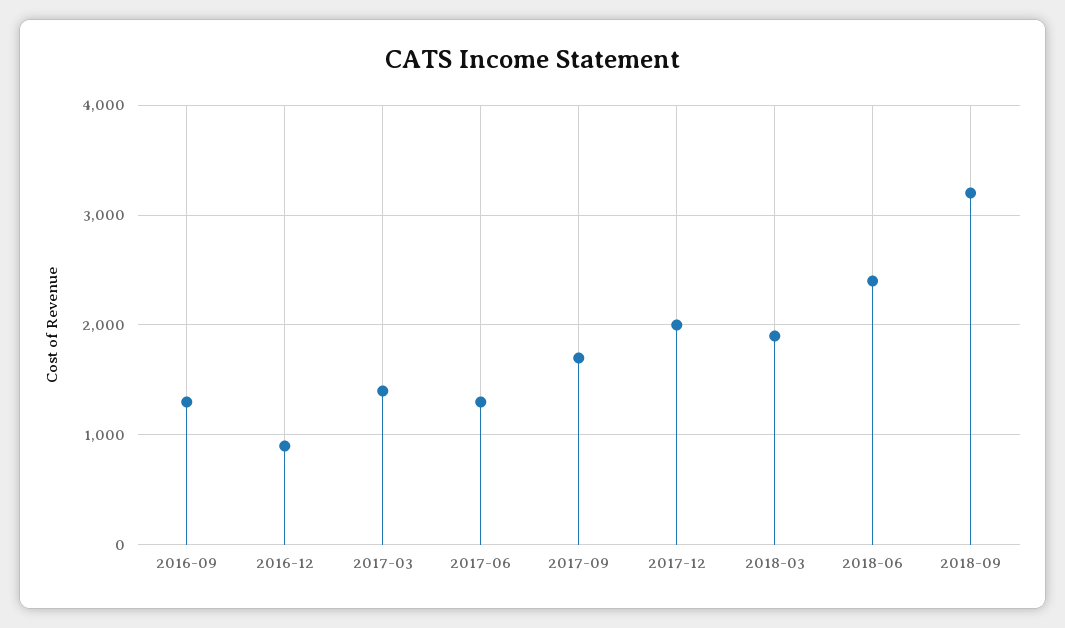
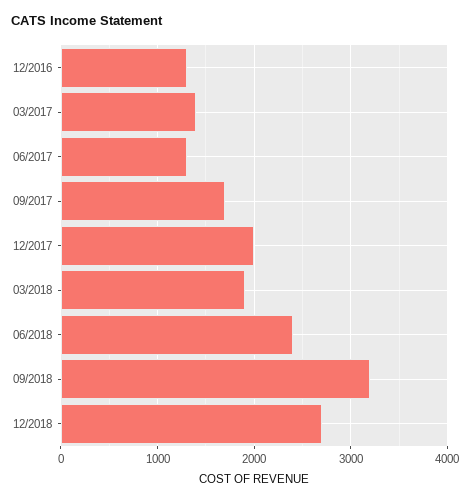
2016-09: 1300 -> none
2016-12: 900 -> 1300
12/2018: none -> 2700

